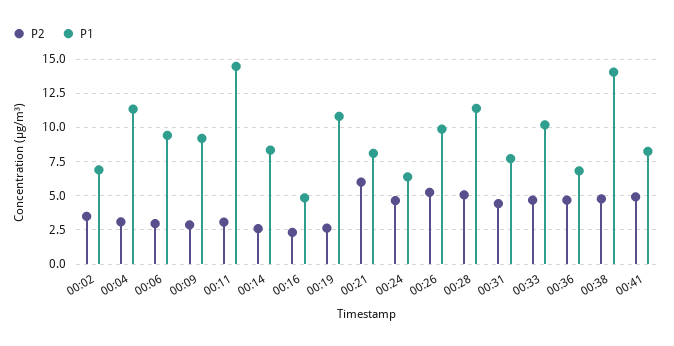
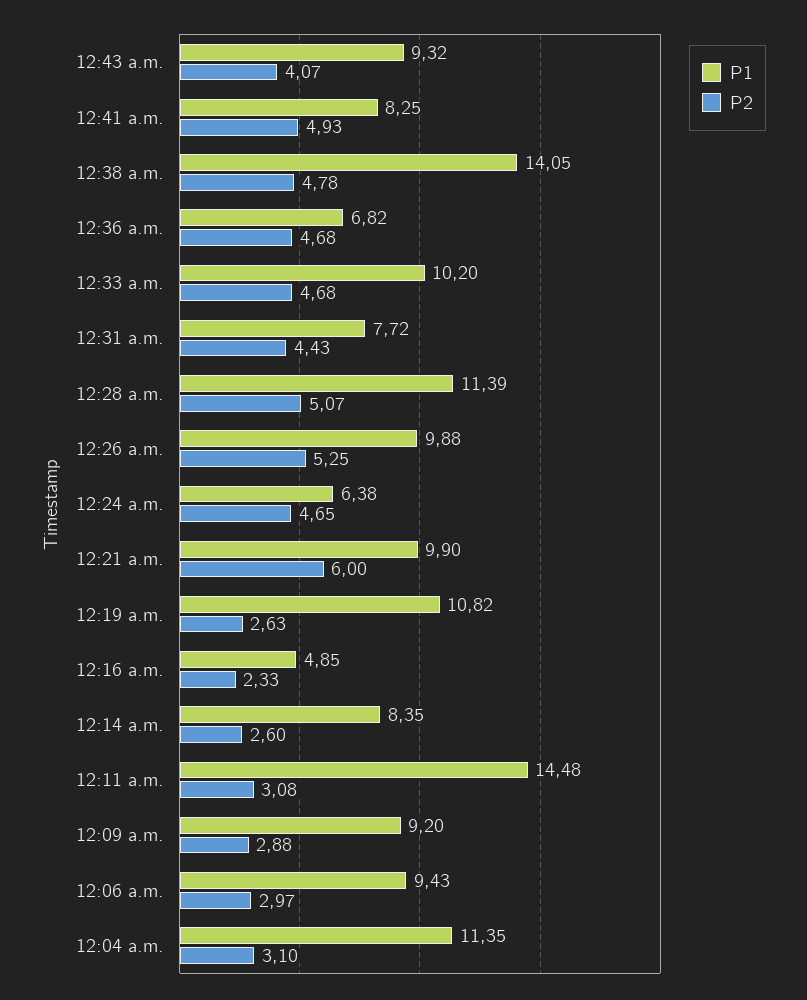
P2, 00:02: 3.5 -> none
P1, 00:02: 7 -> none
P1, 00:21: 8 -> 9.9
P1, 12:43 a.m.: none -> 9.32
P2, 12:43 a.m.: none -> 4.07

